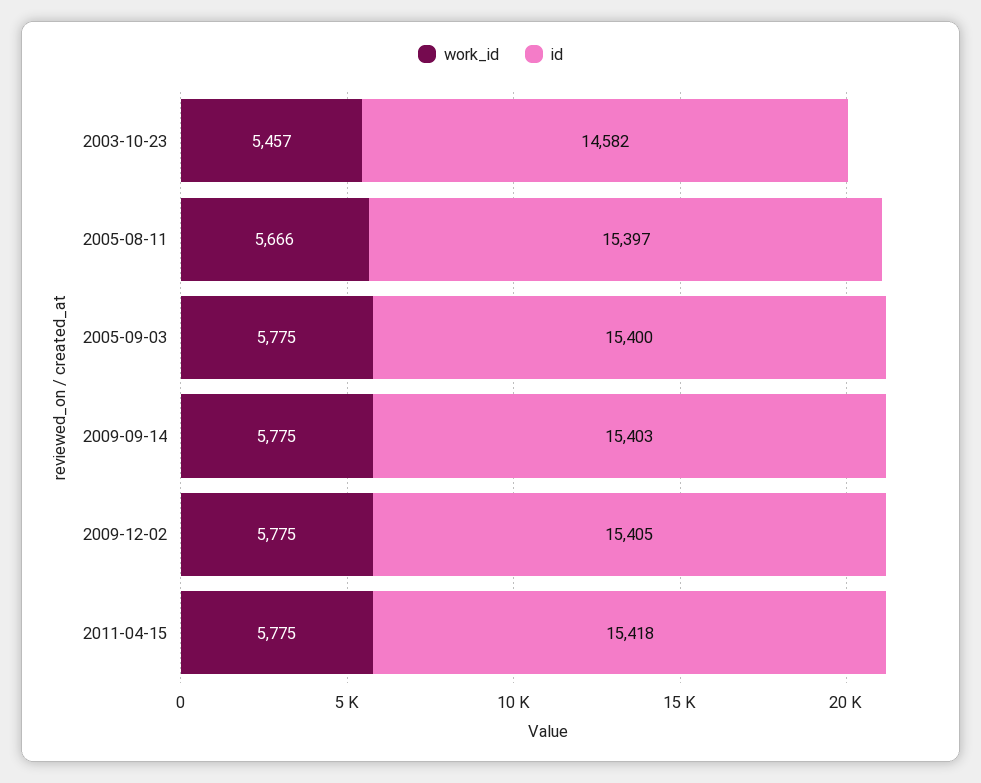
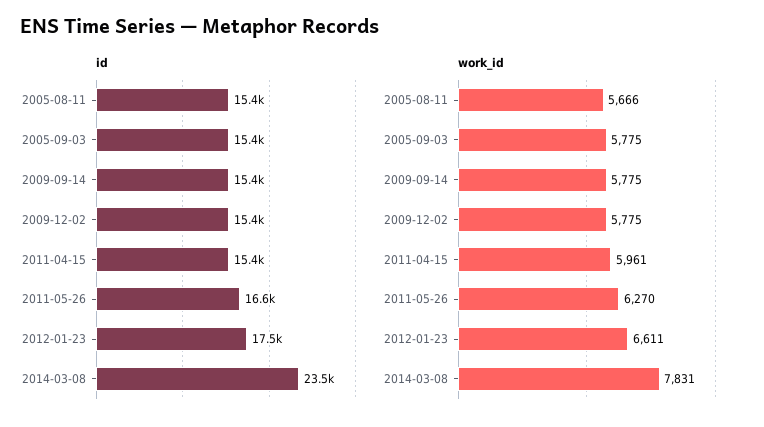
work_id, 2003-10-23: 5457 -> none
id, 2003-10-23: 14582 -> none
work_id, 2011-04-15: 5775 -> 5961
id, 2011-05-26: none -> 16600
id, 2012-01-23: none -> 17500
id, 2014-03-08: none -> 23500
work_id, 2011-05-26: none -> 6270
work_id, 2012-01-23: none -> 6611
work_id, 2014-03-08: none -> 7831

